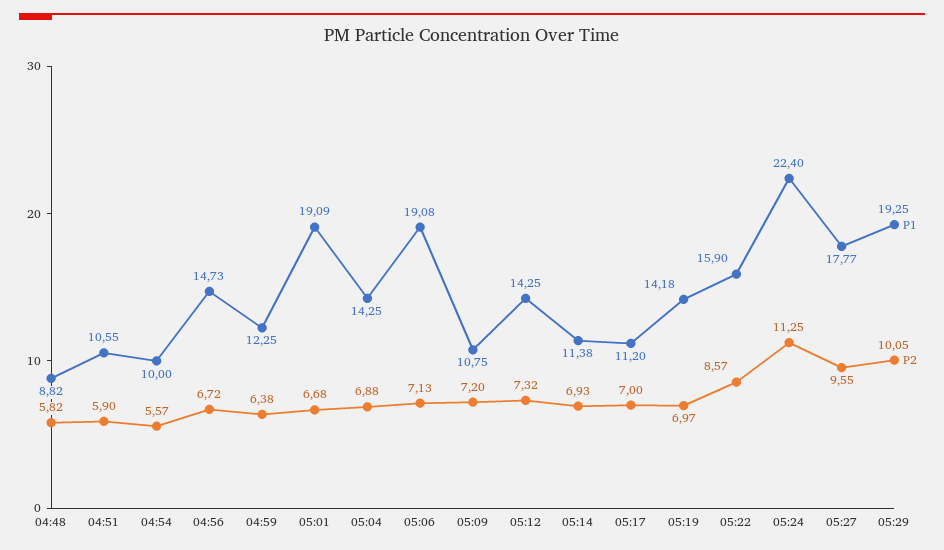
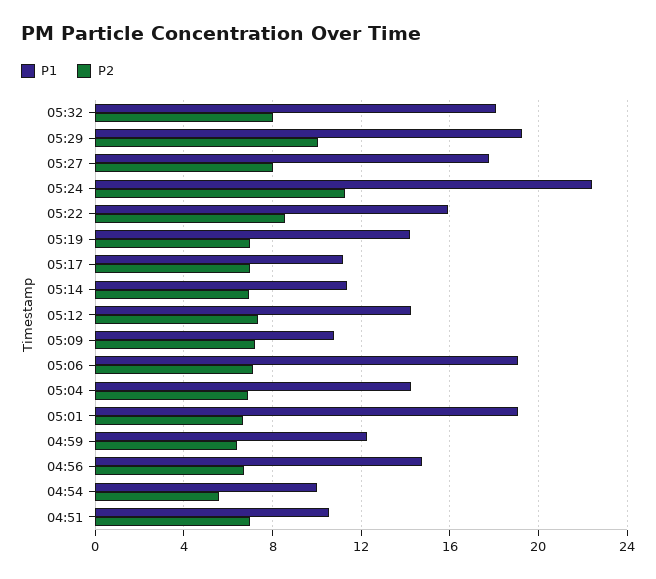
P1, 04:48: 8.82 -> none
P2, 04:48: 5.82 -> none
P2, 04:51: 5.9 -> 7
P2, 05:27: 9.55 -> 8
P1, 05:32: none -> 18
P2, 05:32: none -> 8

